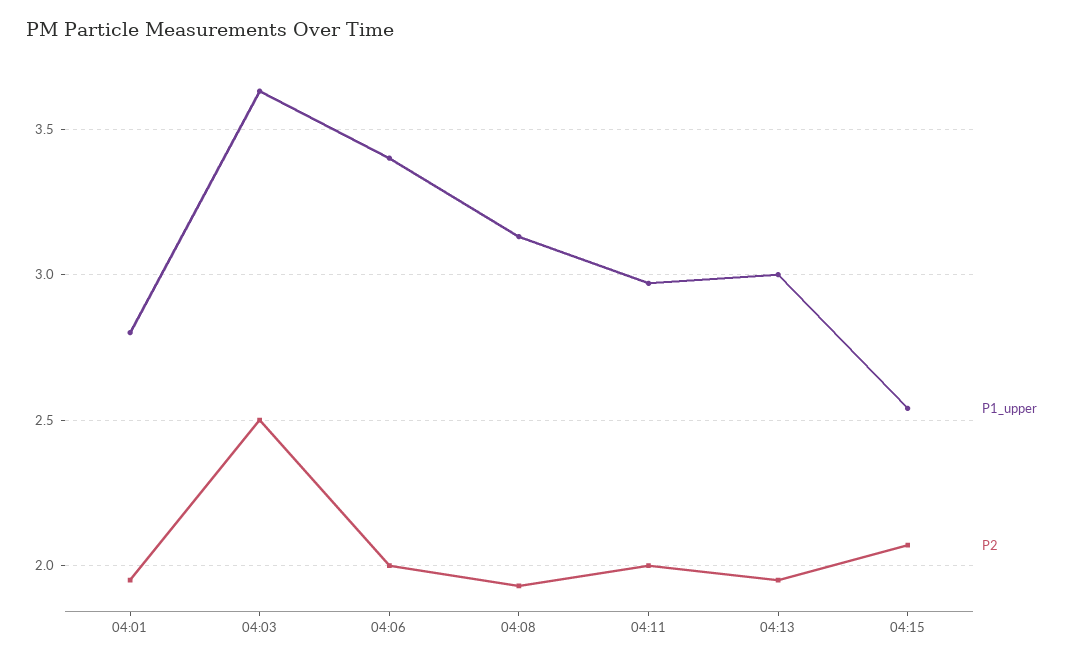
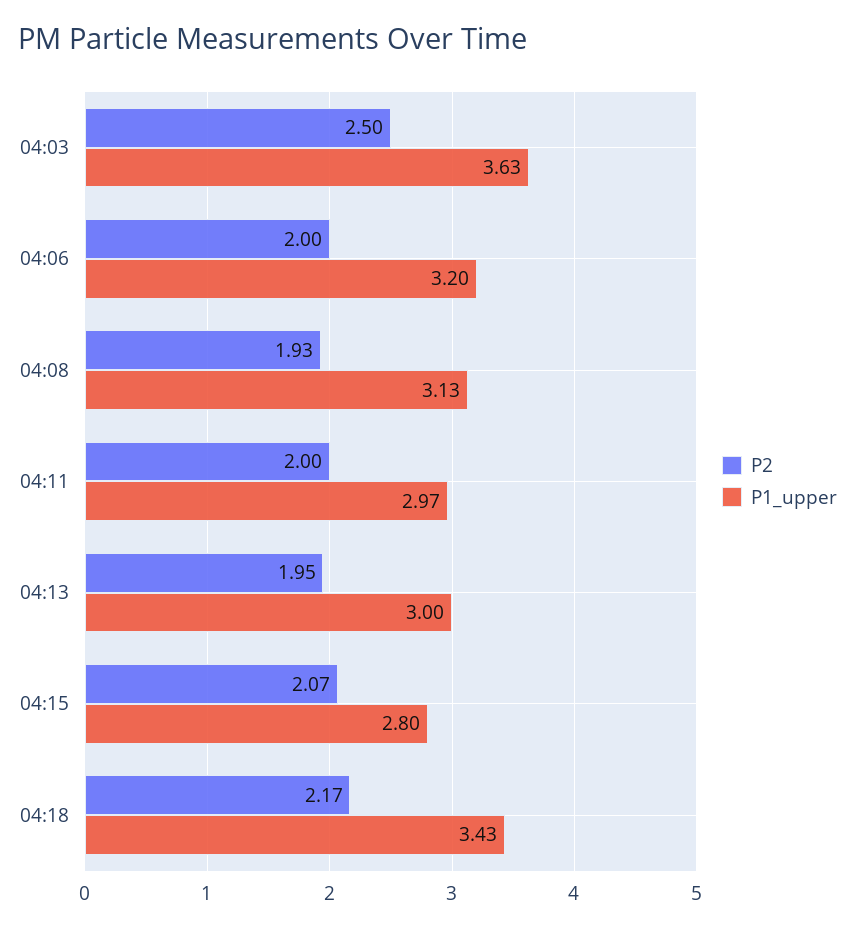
P1_upper, 04:01: 2.8 -> none
P2, 04:01: 1.95 -> none
P1_upper, 04:06: 3.4 -> 3.2
P1_upper, 04:15: 2.55 -> 2.8
P2, 04:18: none -> 2.17
P1_upper, 04:18: none -> 3.43

